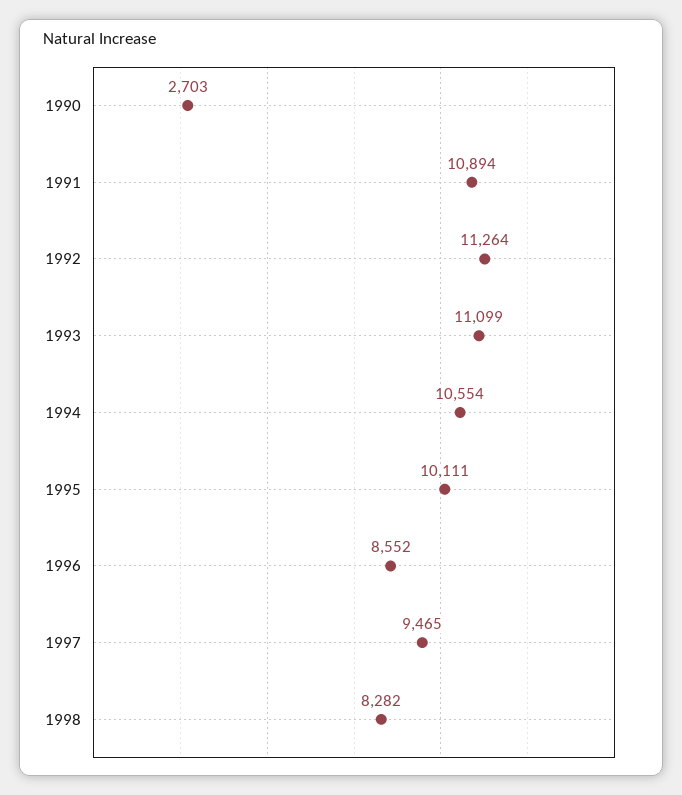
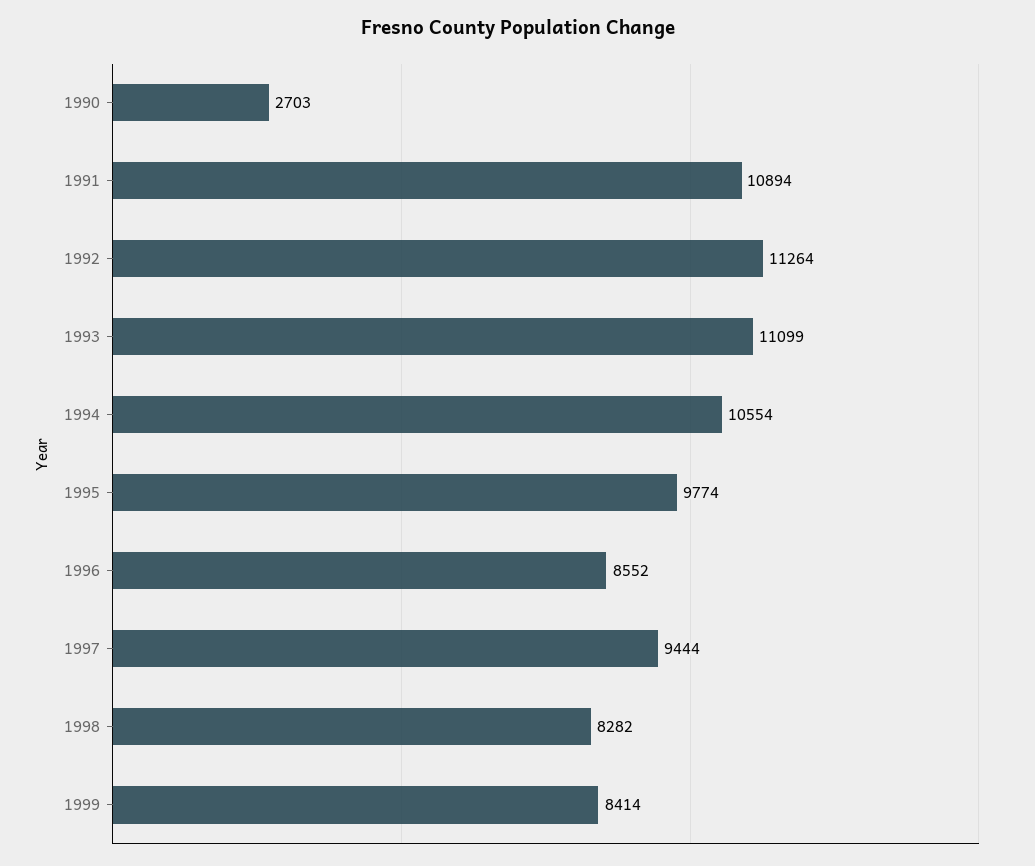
1995: 10111 -> 9774
1997: 9465 -> 9444
1999: none -> 8414

